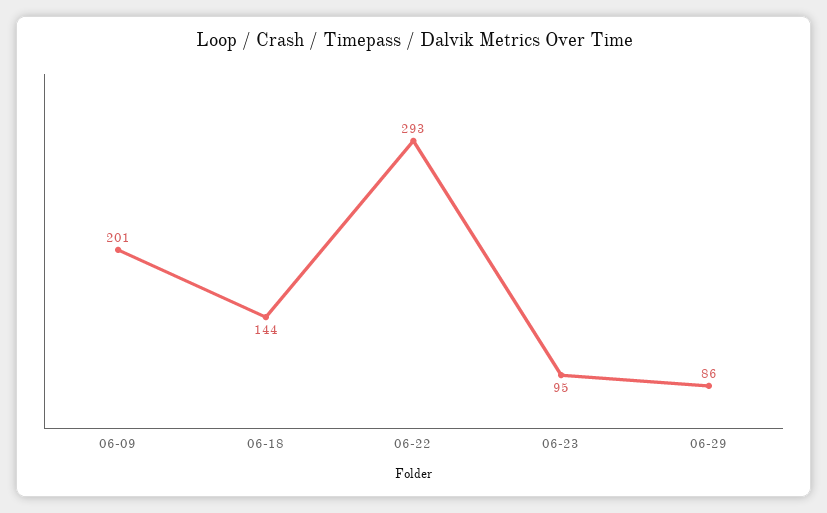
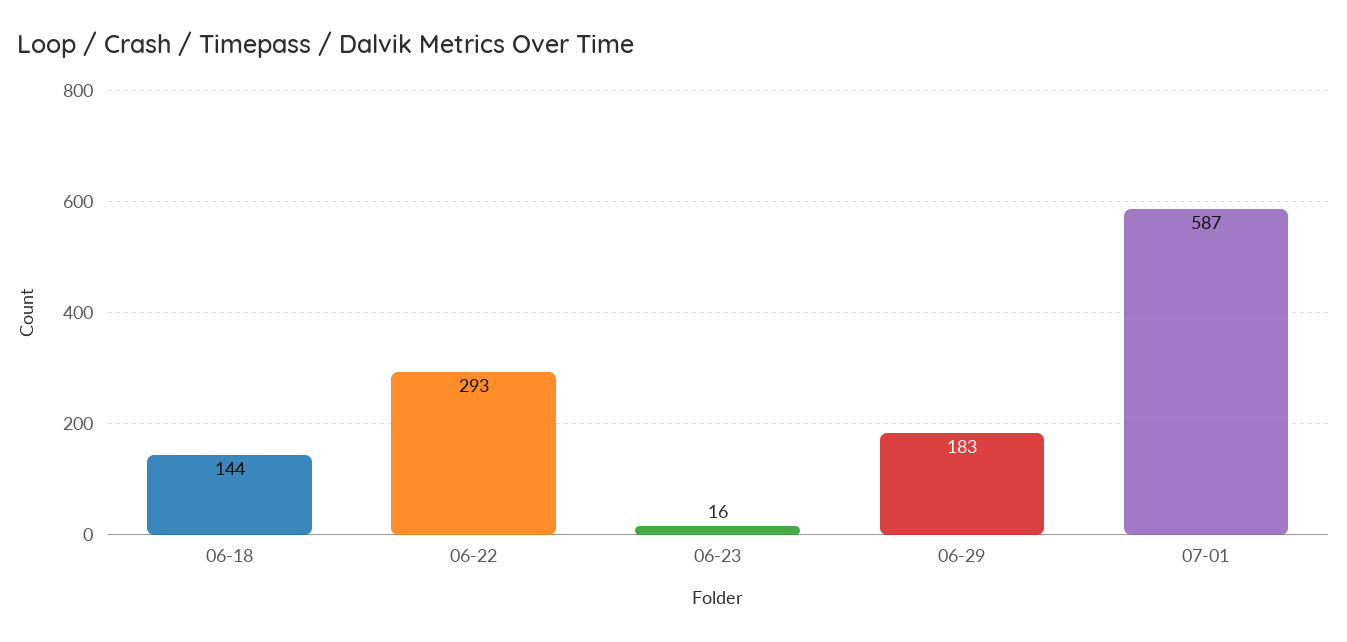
06-09: 201 -> none
06-23: 95 -> 16
06-29: 86 -> 183
07-01: none -> 587

